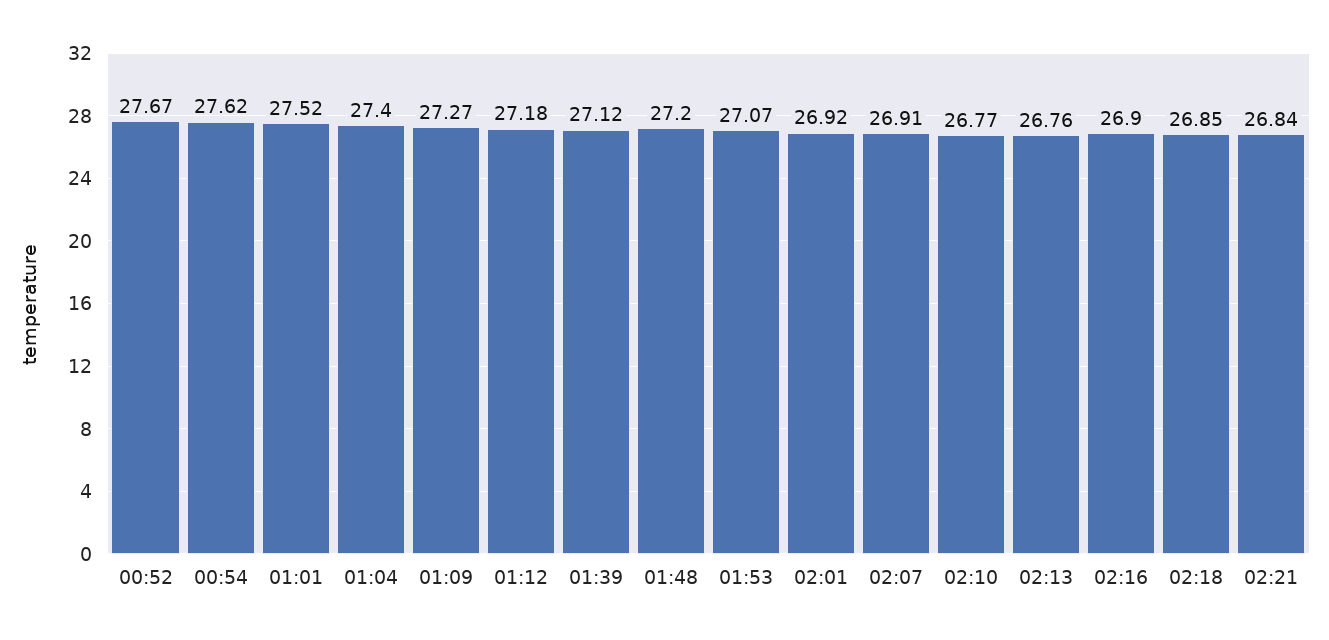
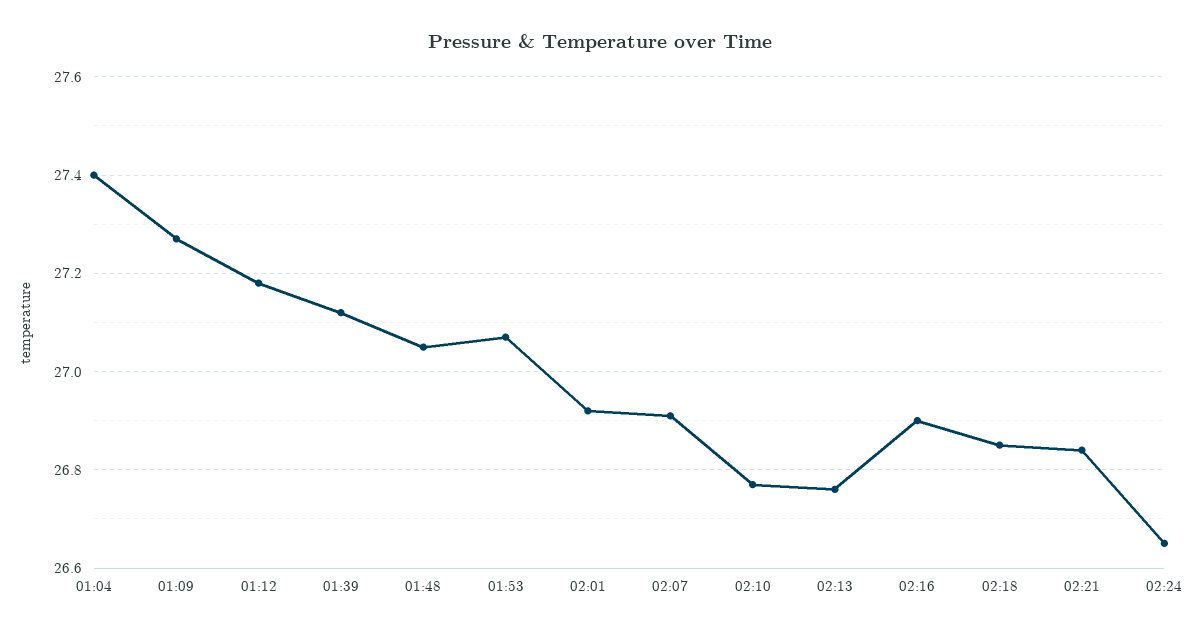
00:52: 27.67 -> none
00:54: 27.62 -> none
01:01: 27.52 -> none
01:48: 27.2 -> 27.05
02:24: none -> 26.65

